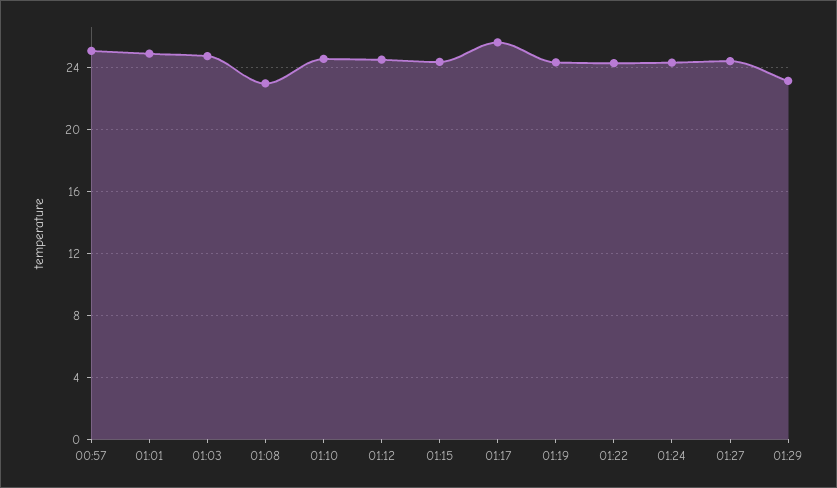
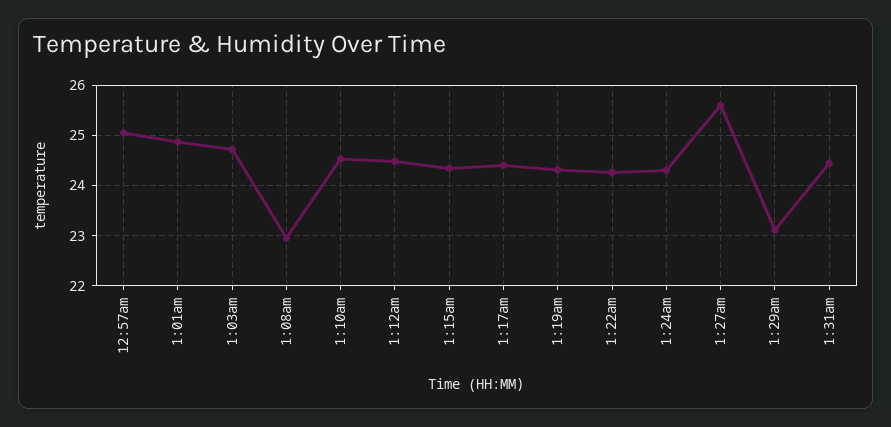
01:17: 25.5 -> 24.4
01:27: 24.5 -> 25.6
1:31am: none -> 24.4

